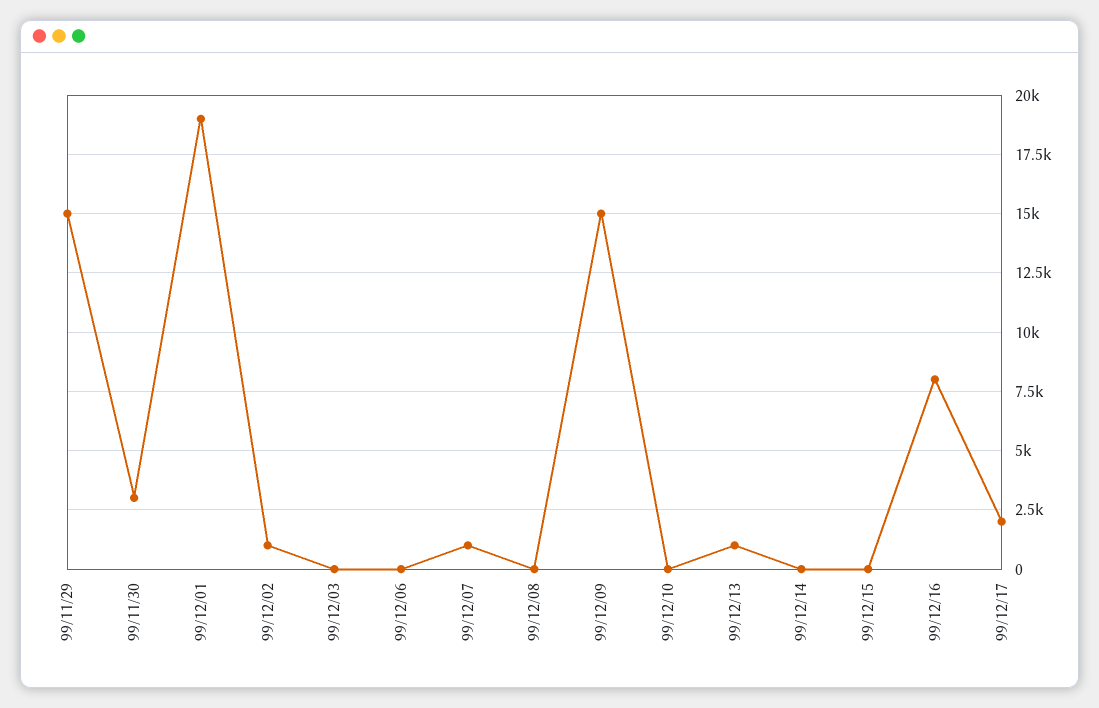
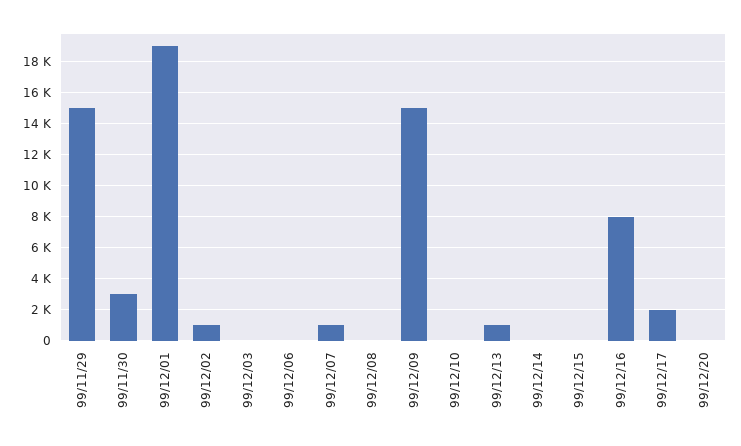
99/12/20: none -> 0

